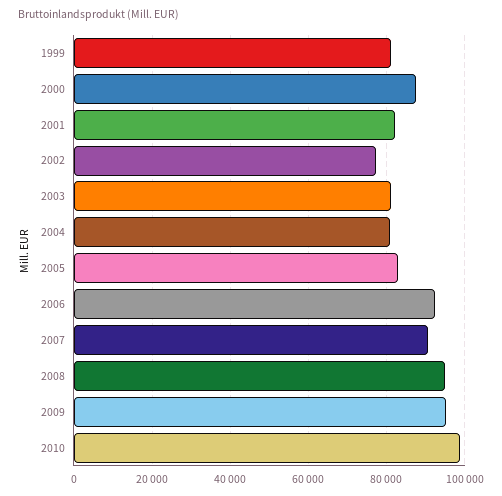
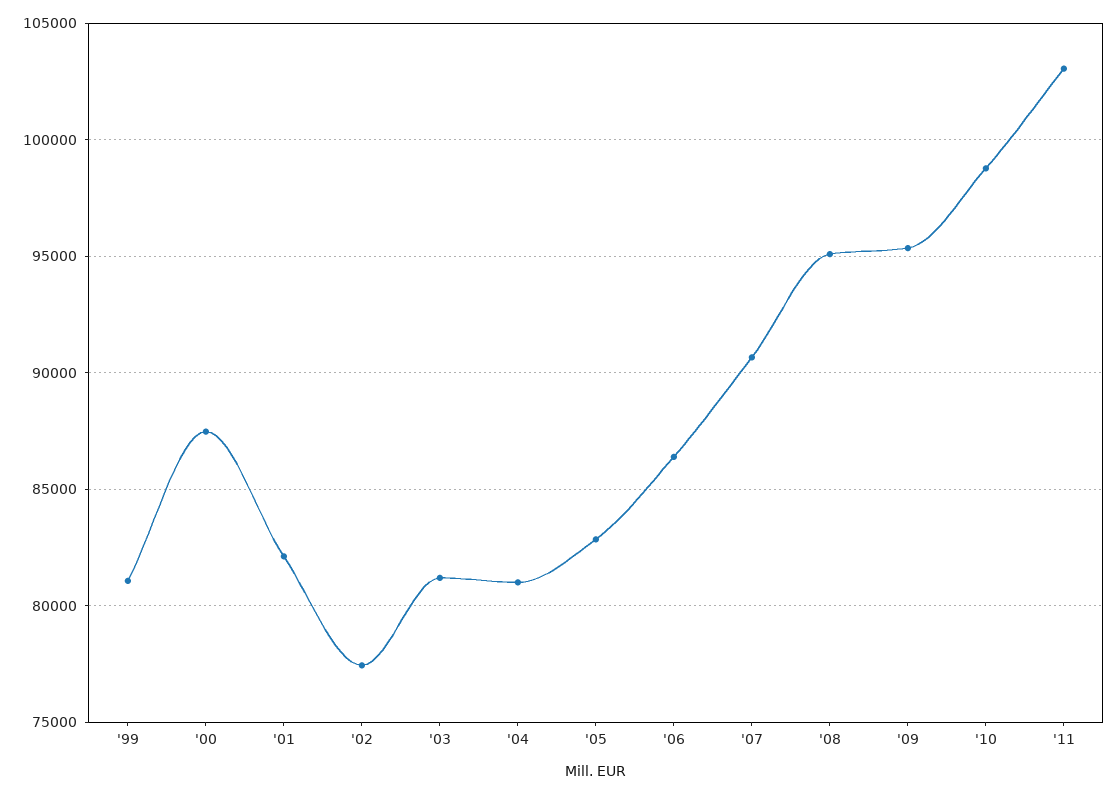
2006: 92000 -> 86500
'11: none -> 103000

